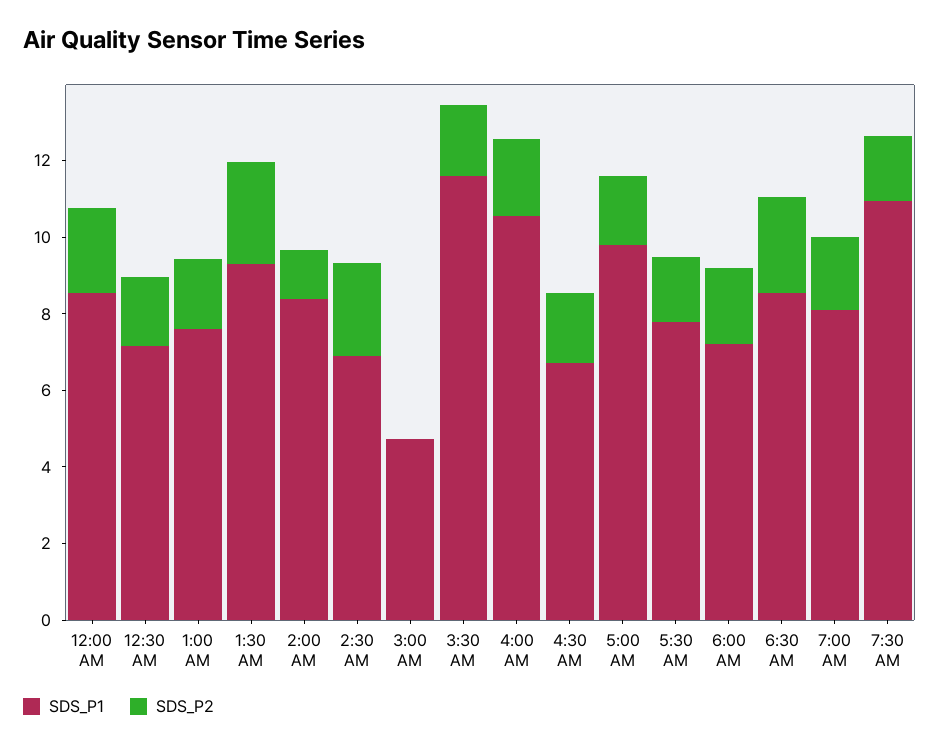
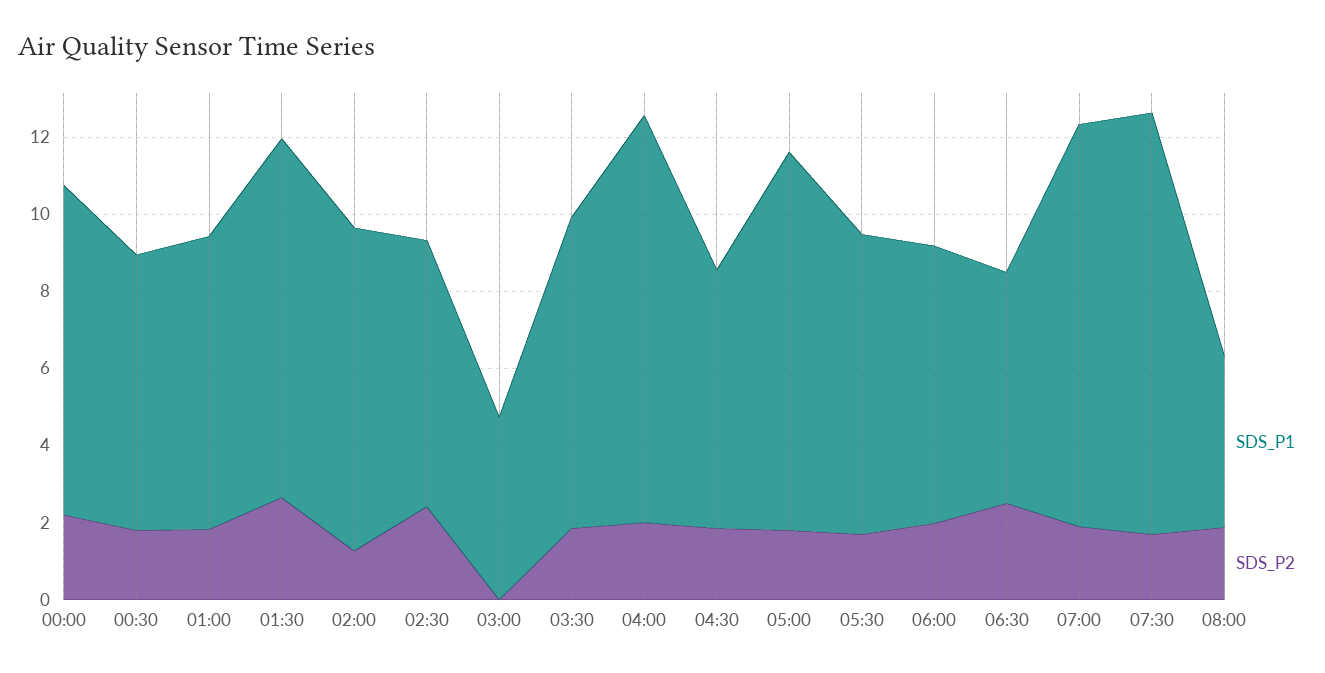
SDS_P1, 3:30 AM: 11.5 -> 8
SDS_P1, 6:30 AM: 8.5 -> 6
SDS_P1, 7:00 AM: 8 -> 10.5
SDS_P1, 08:00: none -> 4.5
SDS_P2, 08:00: none -> 2

